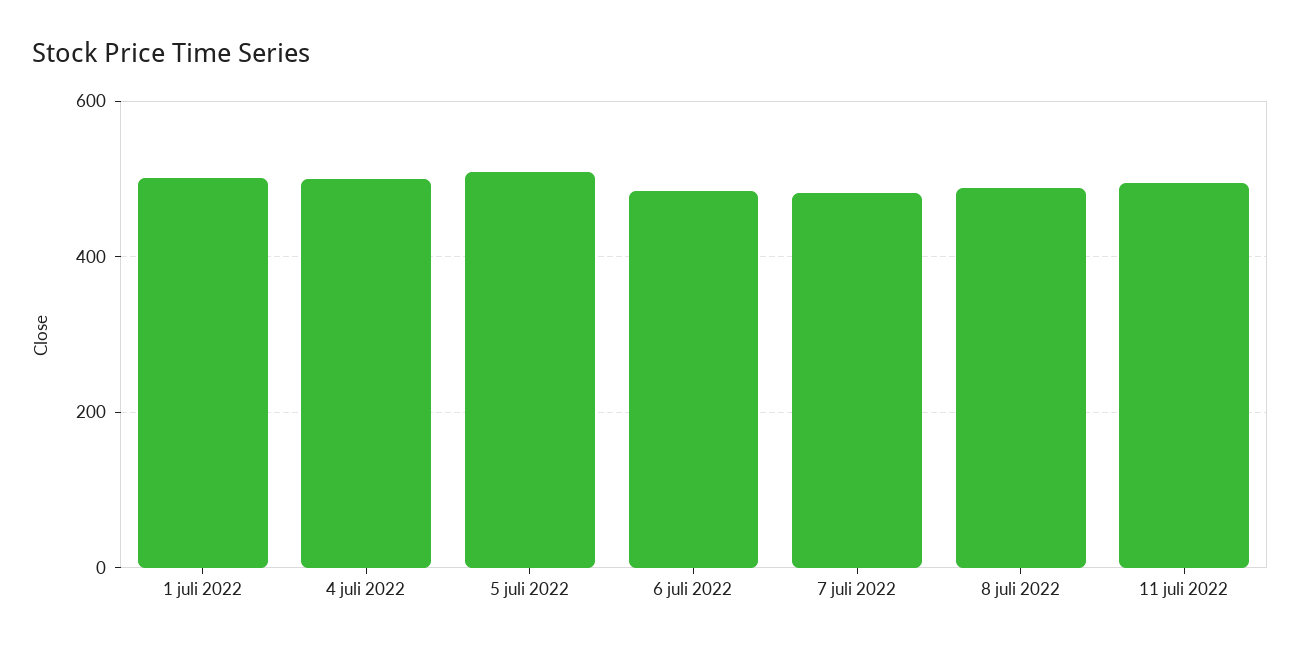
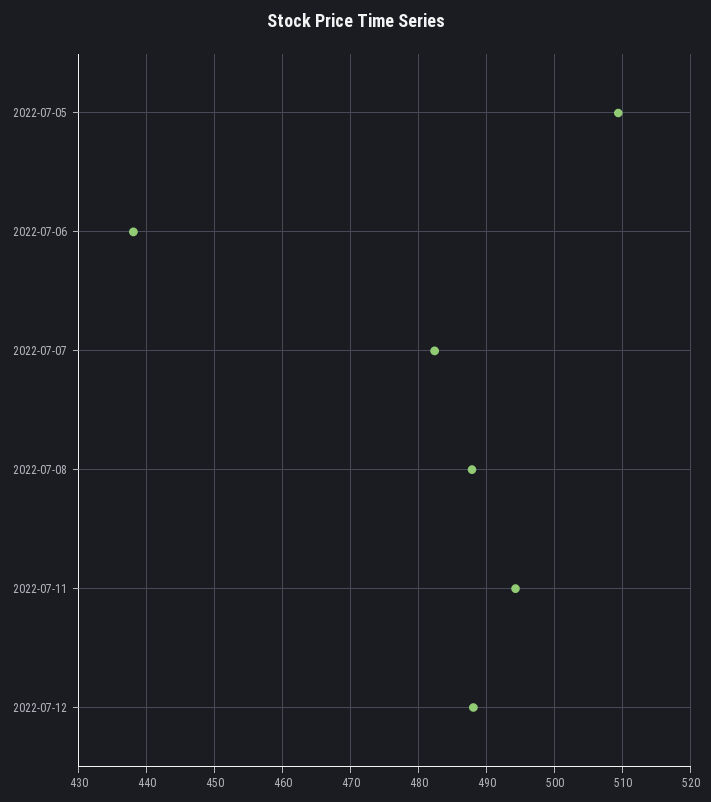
1 juli 2022: 500 -> none
4 juli 2022: 500 -> none
6 juli 2022: 480 -> 438
2022-07-12: none -> 488

